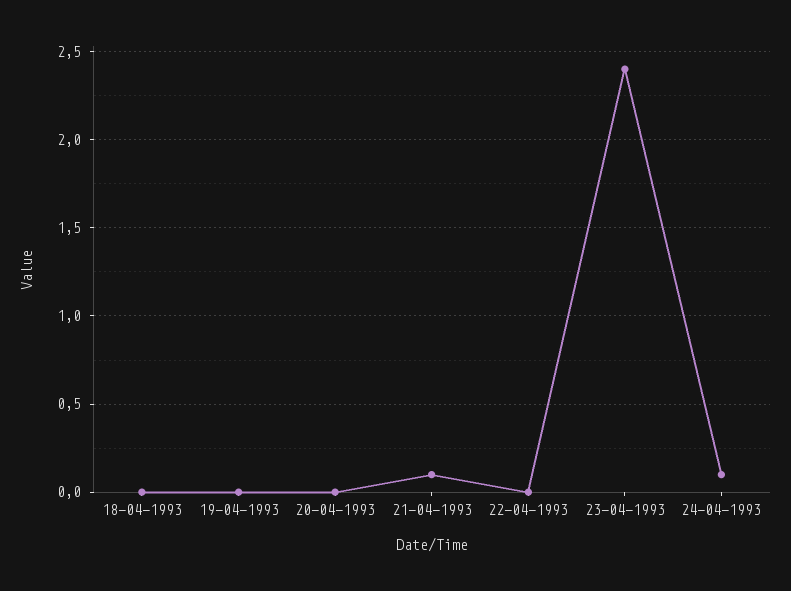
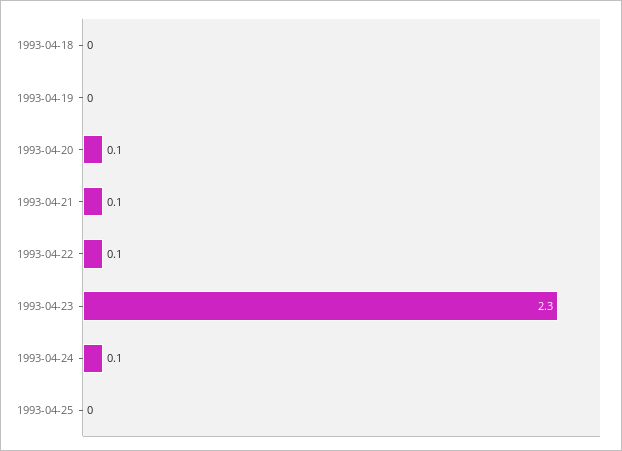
20-04-1993: 0 -> 0.1
22-04-1993: 0 -> 0.1
23-04-1993: 2.4 -> 2.3
1993-04-25: none -> 0

